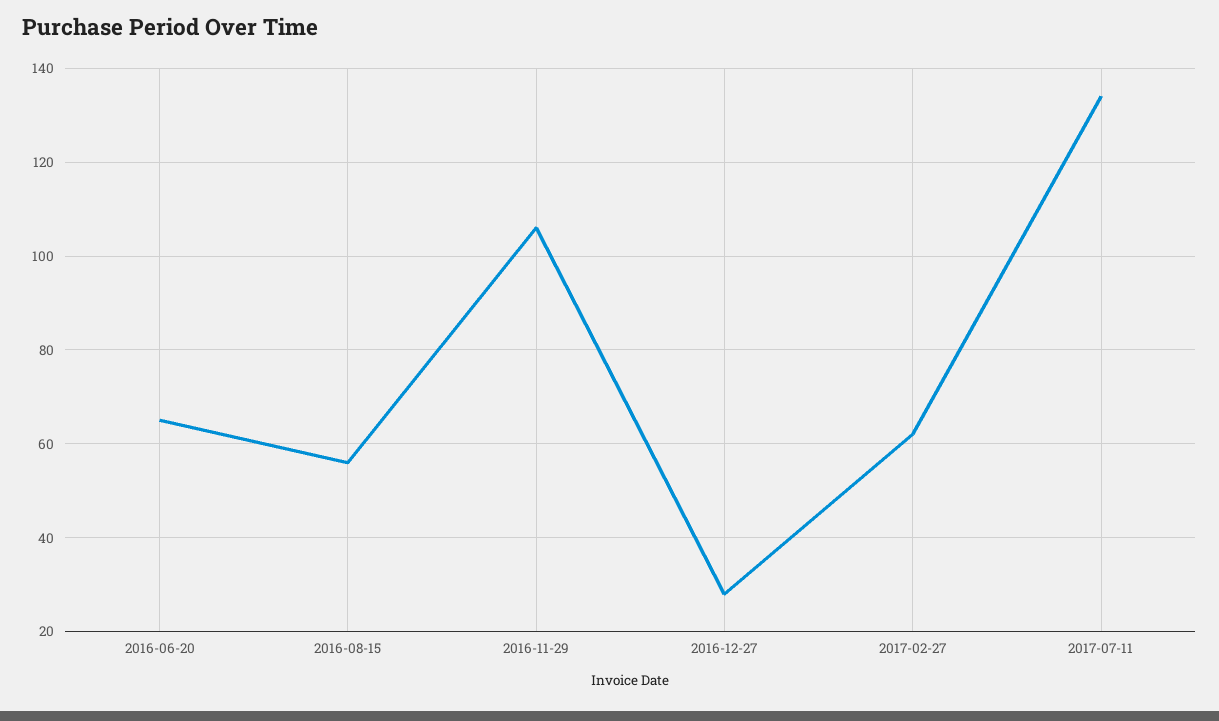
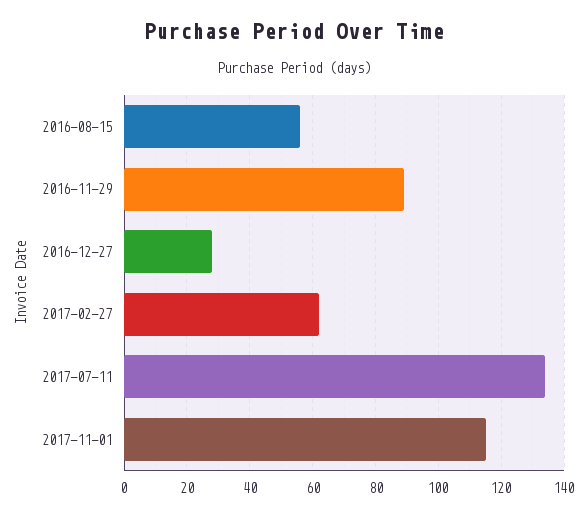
2016-06-20: 65 -> none
2016-11-29: 105 -> 90
2017-11-01: none -> 115

